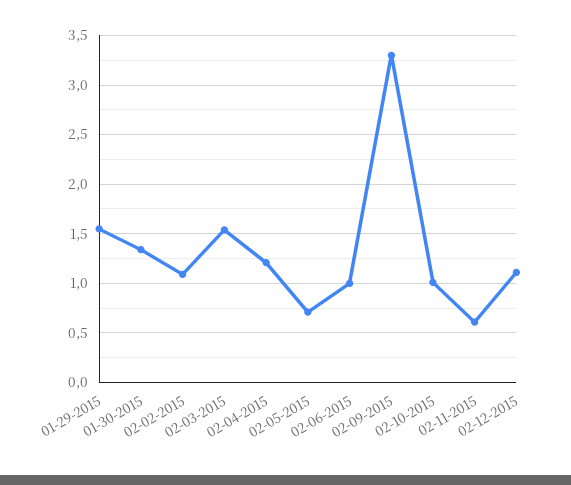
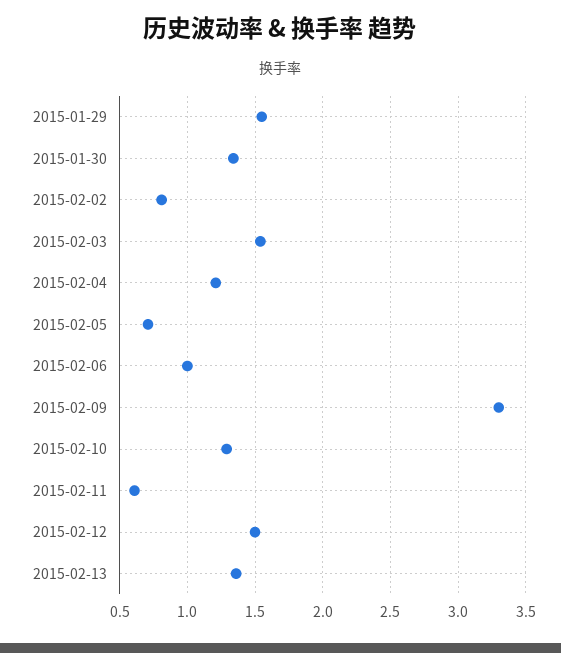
02-02-2015: 1.1 -> 0.8
02-10-2015: 1 -> 1.3
02-12-2015: 1.1 -> 1.5
2015-02-13: none -> 1.35

